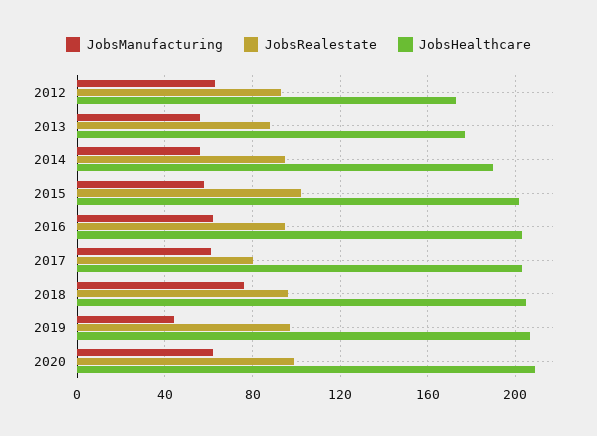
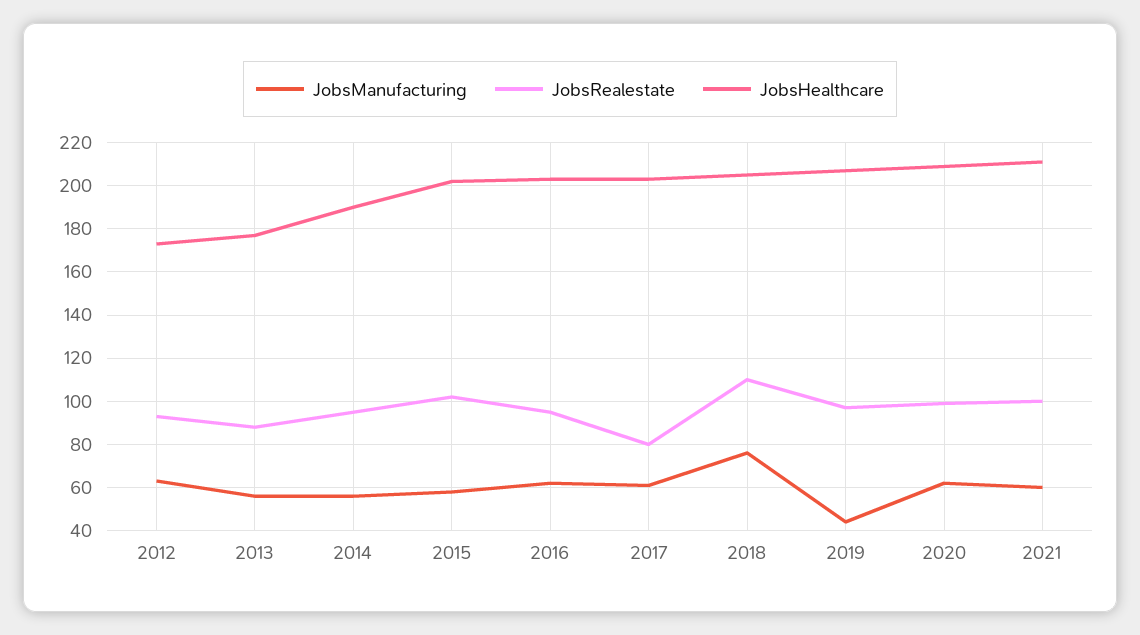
JobsRealestate, 2018: 95 -> 110
JobsManufacturing, 2021: none -> 60
JobsRealestate, 2021: none -> 100
JobsHealthcare, 2021: none -> 210

